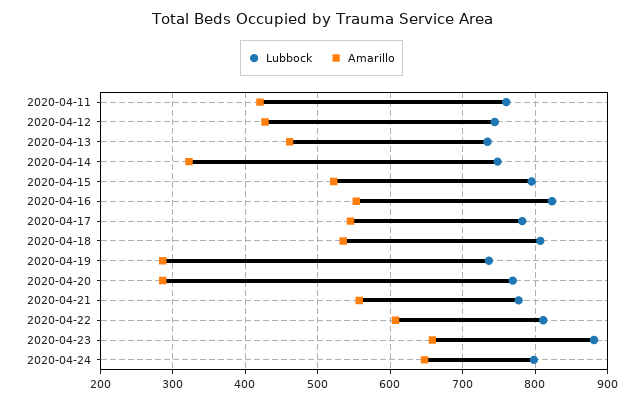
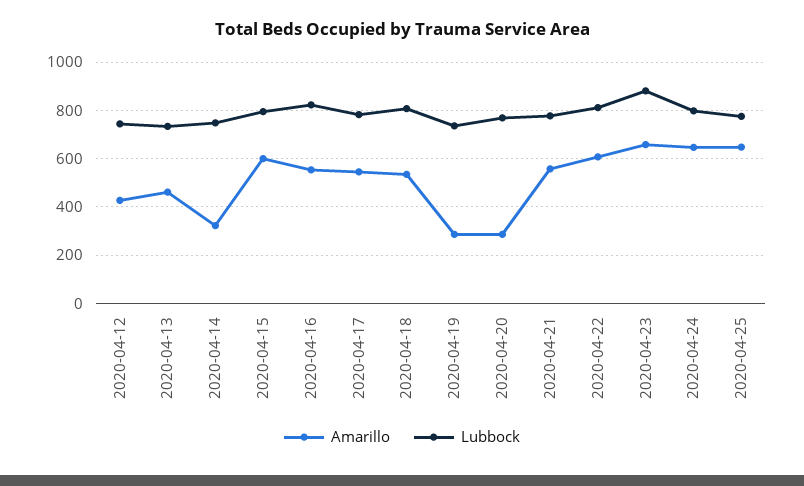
Lubbock, 2020-04-11: 760 -> none
Amarillo, 2020-04-11: 420 -> none
Amarillo, 2020-04-15: 520 -> 600
Amarillo, 2020-04-25: none -> 650
Lubbock, 2020-04-25: none -> 775

